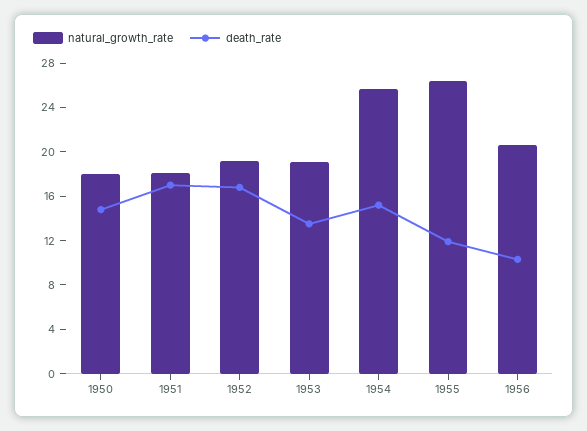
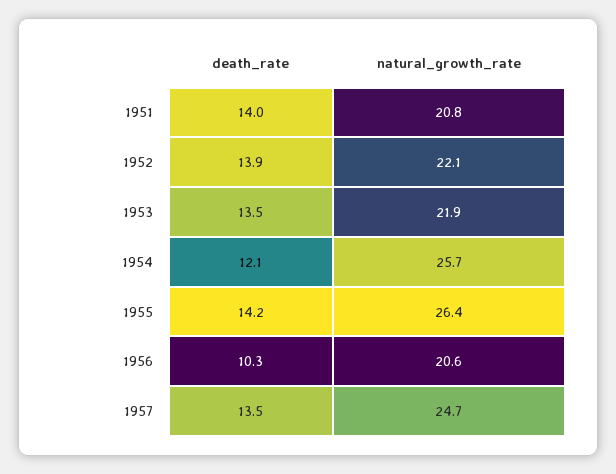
natural_growth_rate, 1950: 18 -> none
death_rate, 1950: 15 -> none
natural_growth_rate, 1951: 18 -> 20.8
death_rate, 1951: 17 -> 14
natural_growth_rate, 1952: 19 -> 22.1
death_rate, 1952: 17 -> 13.9
natural_growth_rate, 1953: 19 -> 21.9
death_rate, 1954: 15 -> 12.1
death_rate, 1955: 12 -> 14.2
death_rate, 1957: none -> 13.5
natural_growth_rate, 1957: none -> 24.7

